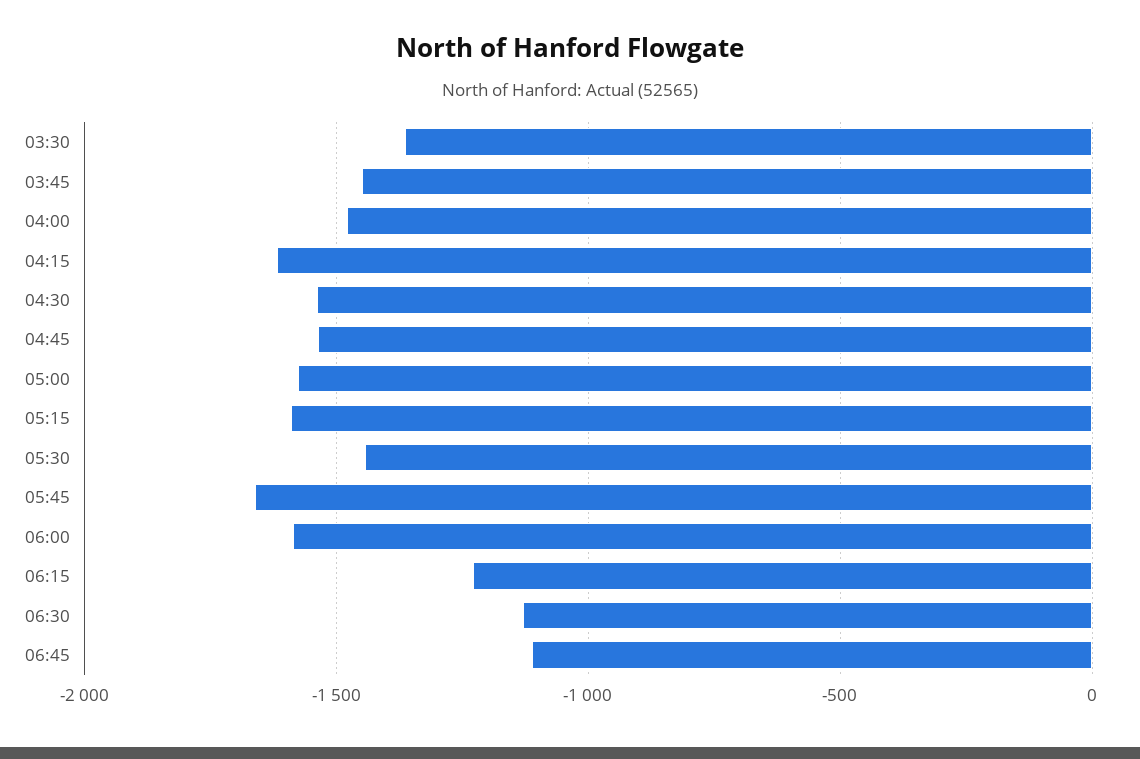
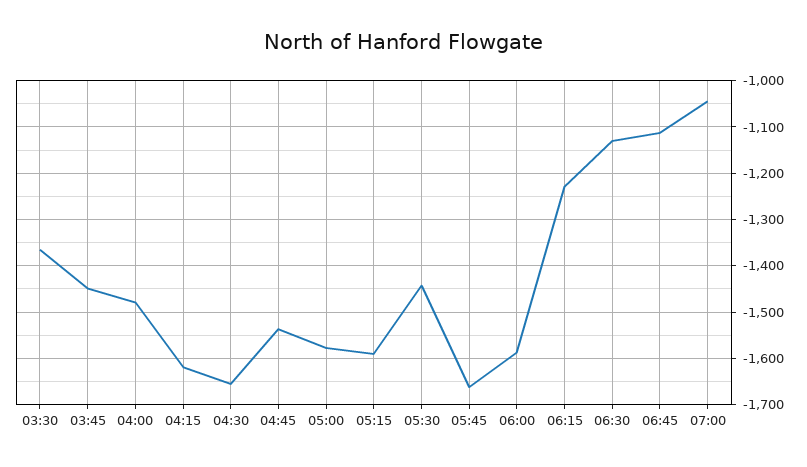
04:30: -1550 -> -1660
07:00: none -> -1040

